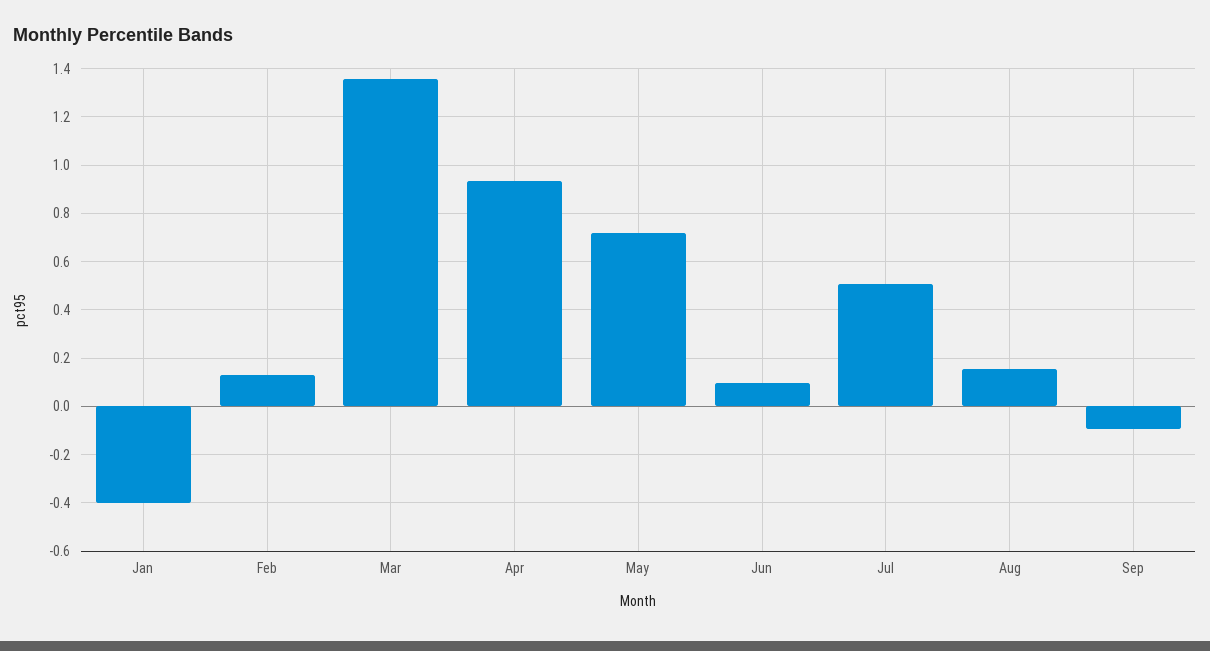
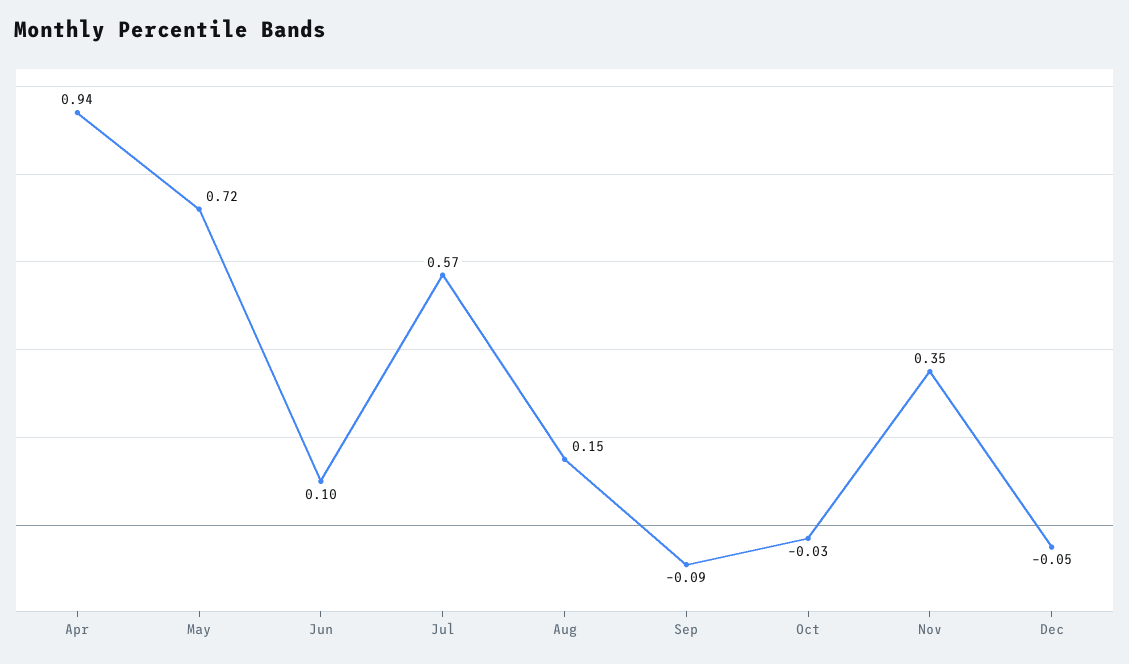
Jan: -0.4 -> none
Feb: 0.125 -> none
Mar: 1.35 -> none
Jul: 0.5 -> 0.57
Oct: none -> -0.03
Nov: none -> 0.35
Dec: none -> -0.05

